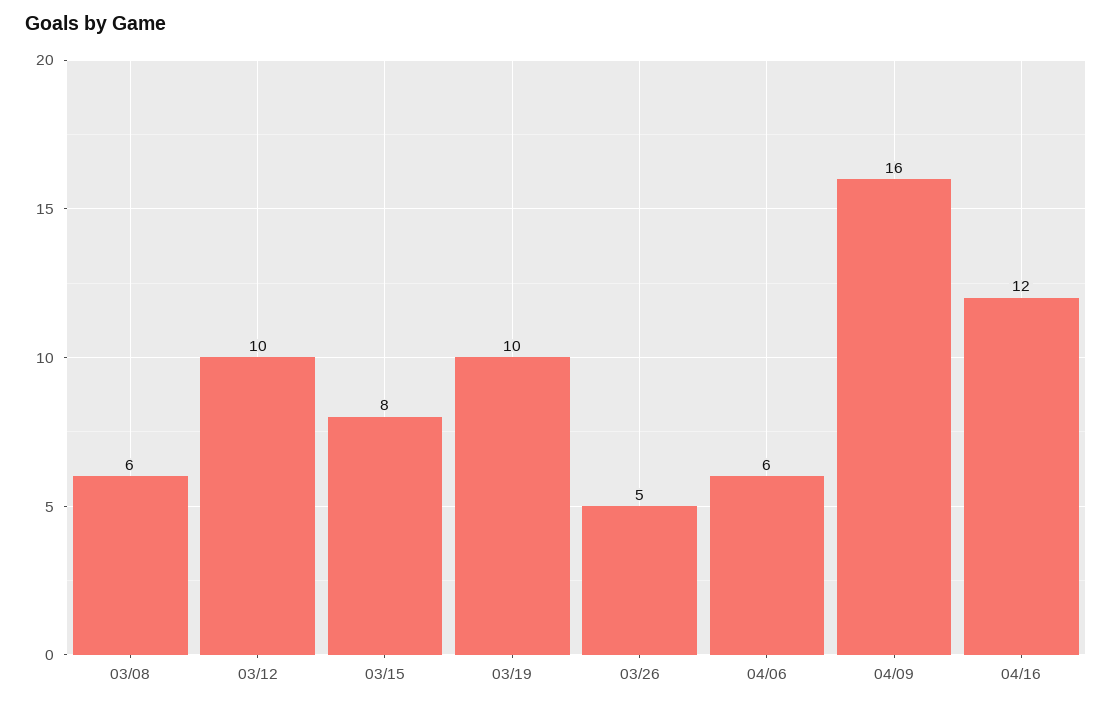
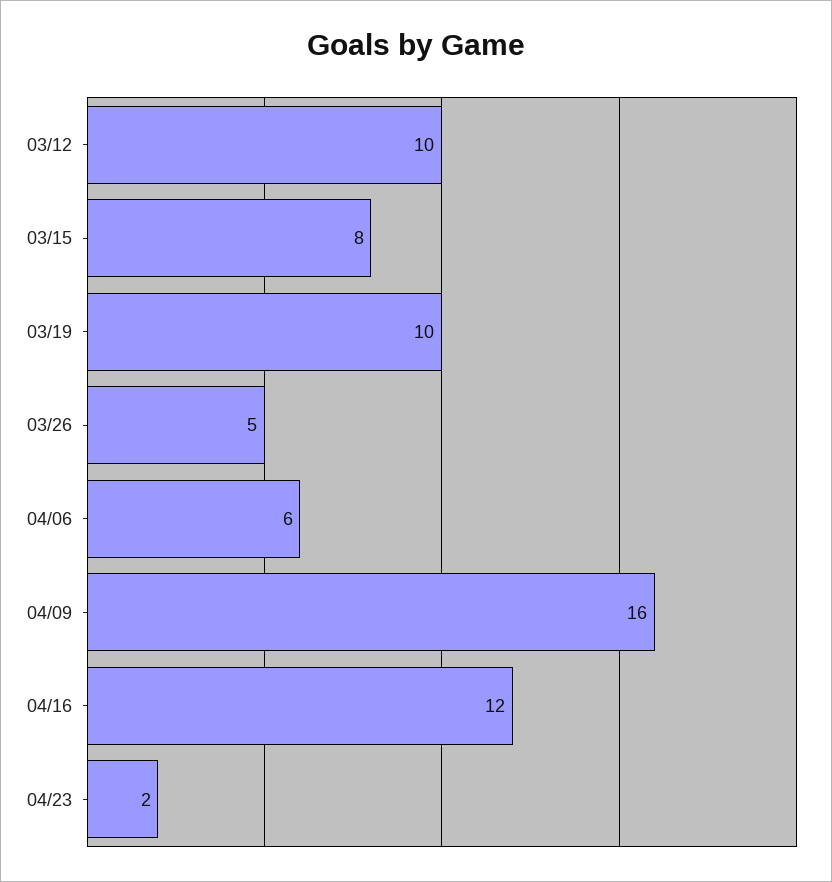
03/08: 6 -> none
04/23: none -> 2

